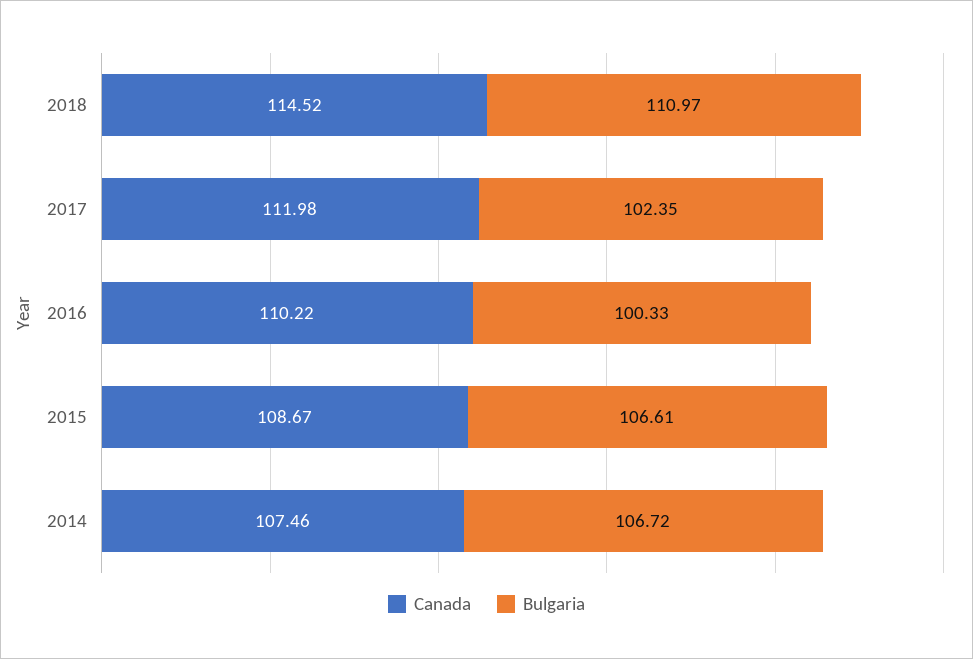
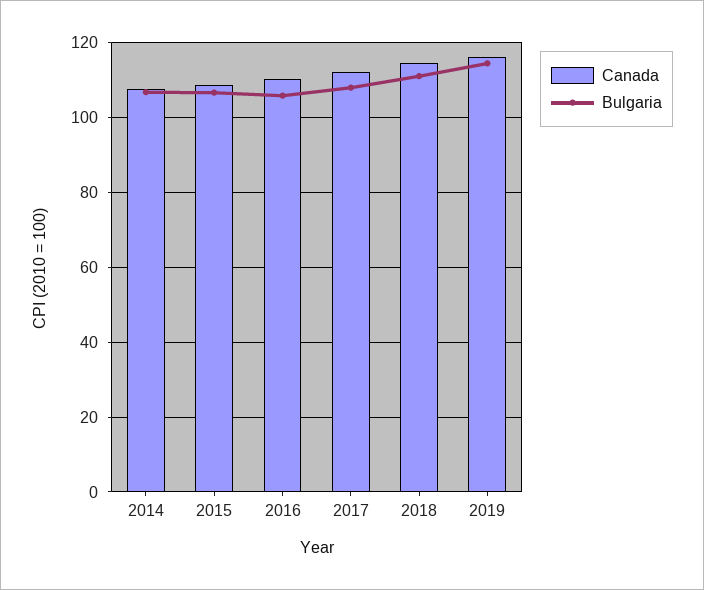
Bulgaria, 2017: 102.35 -> 108
Bulgaria, 2016: 100.33 -> 106
Canada, 2019: none -> 116
Bulgaria, 2019: none -> 114

